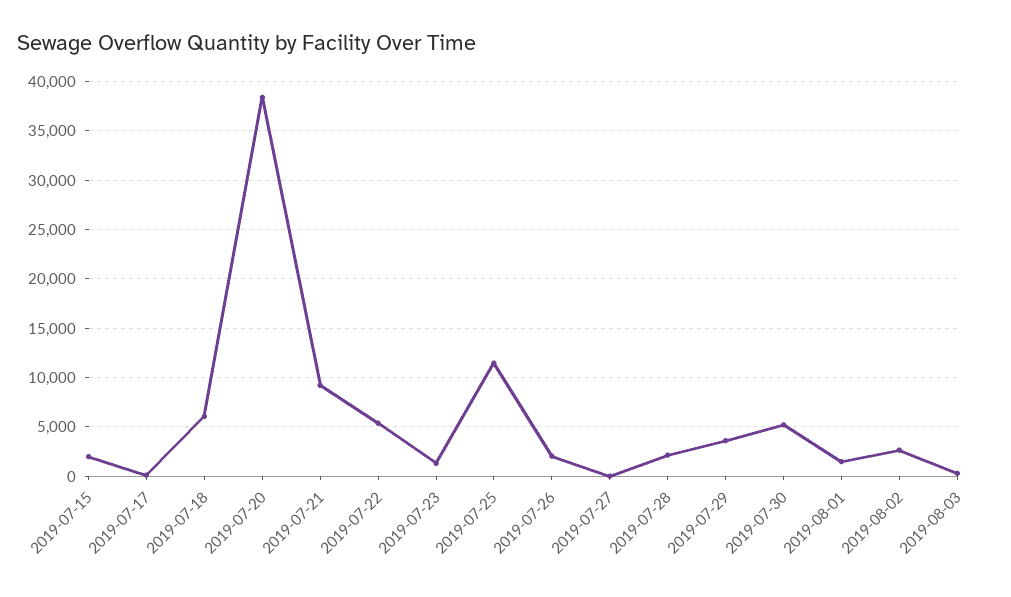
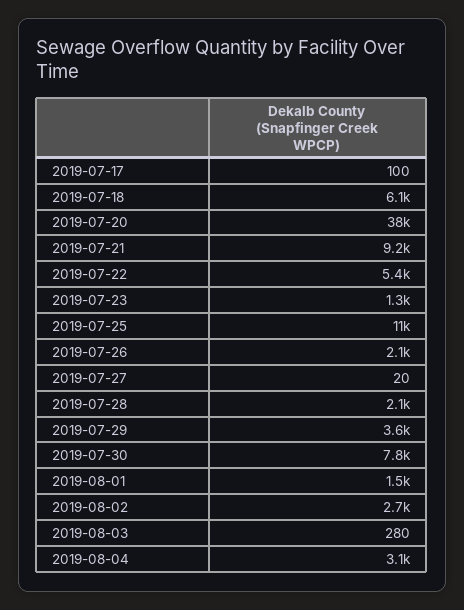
2019-07-15: 2000 -> none
2019-07-30: 5000 -> 7800
2019-08-04: none -> 3100

